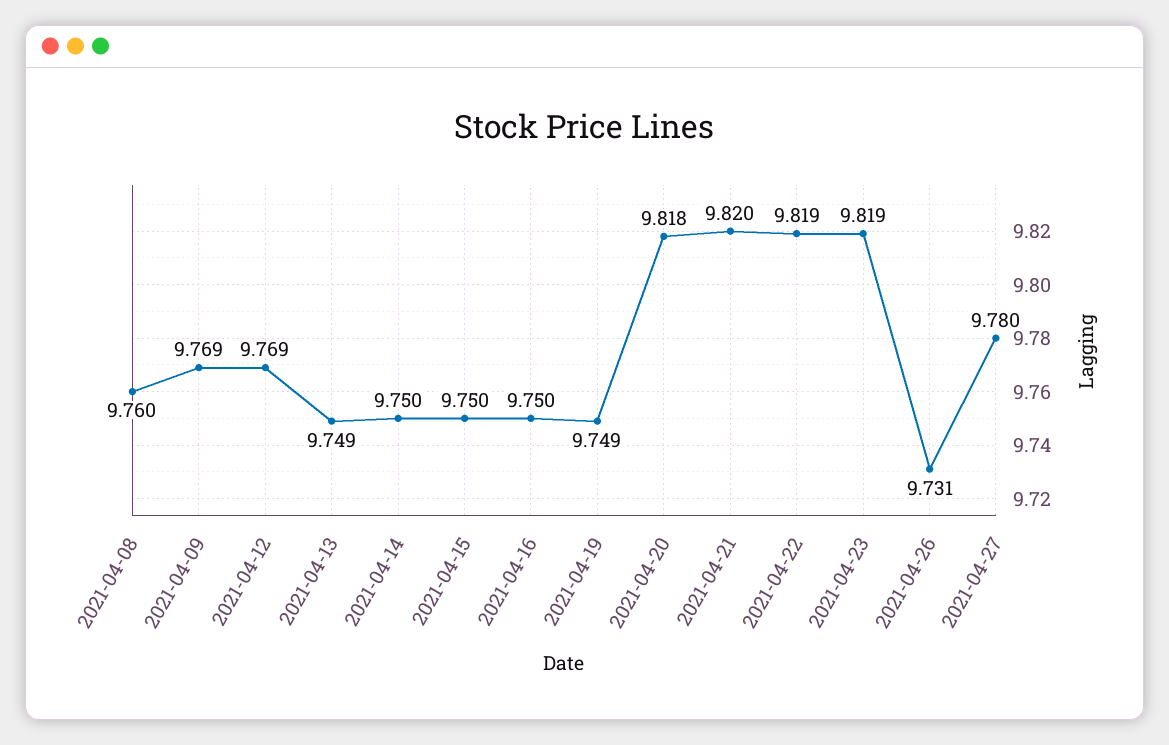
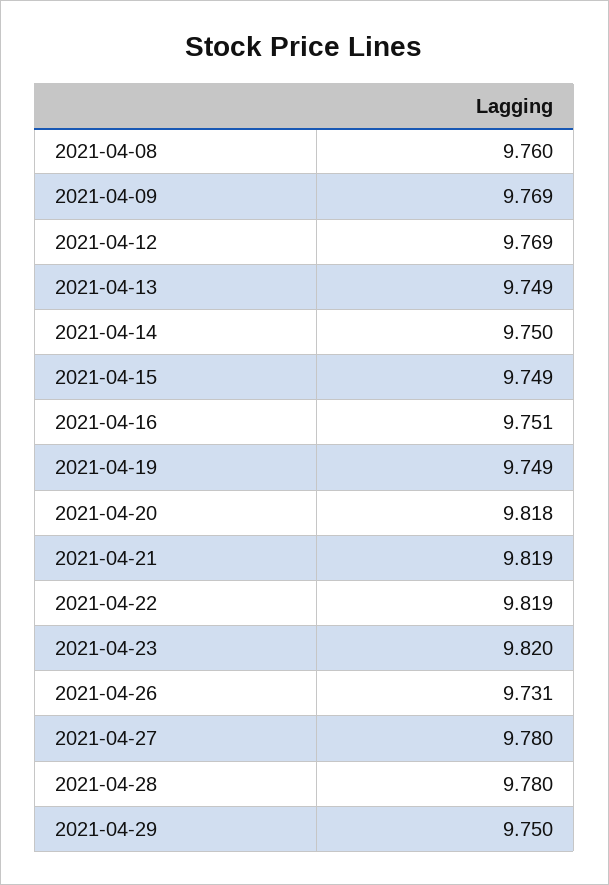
2021-04-15: 9.75 -> 9.749
2021-04-16: 9.75 -> 9.751
2021-04-21: 9.82 -> 9.819
2021-04-23: 9.819 -> 9.82
2021-04-28: none -> 9.78
2021-04-29: none -> 9.75

